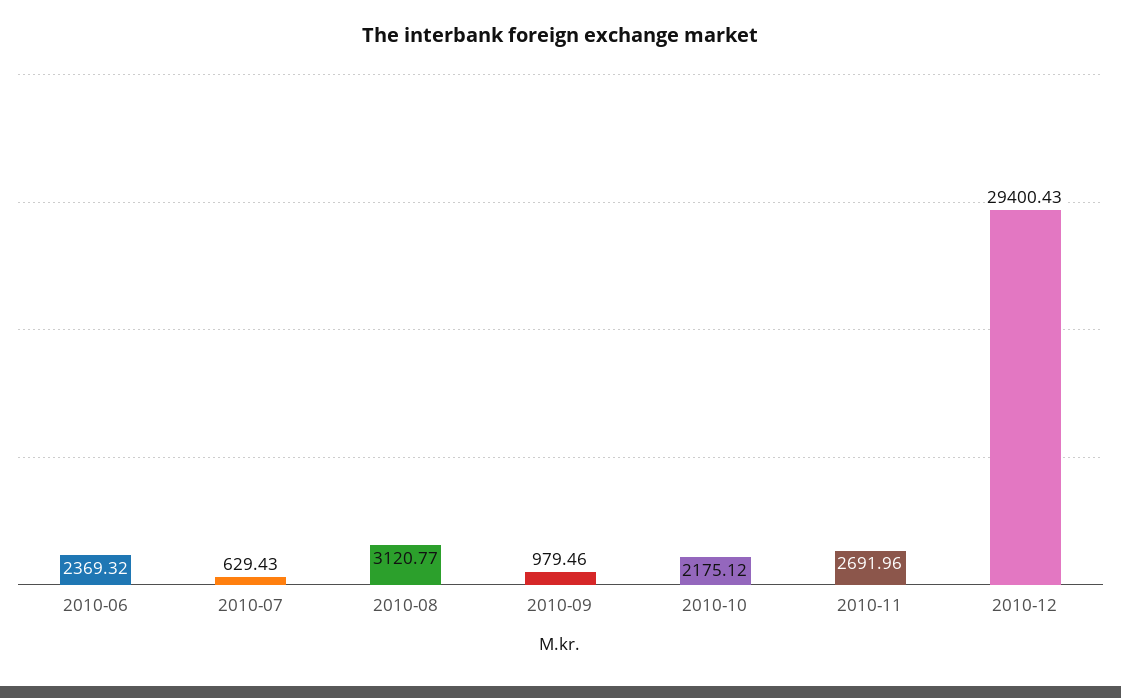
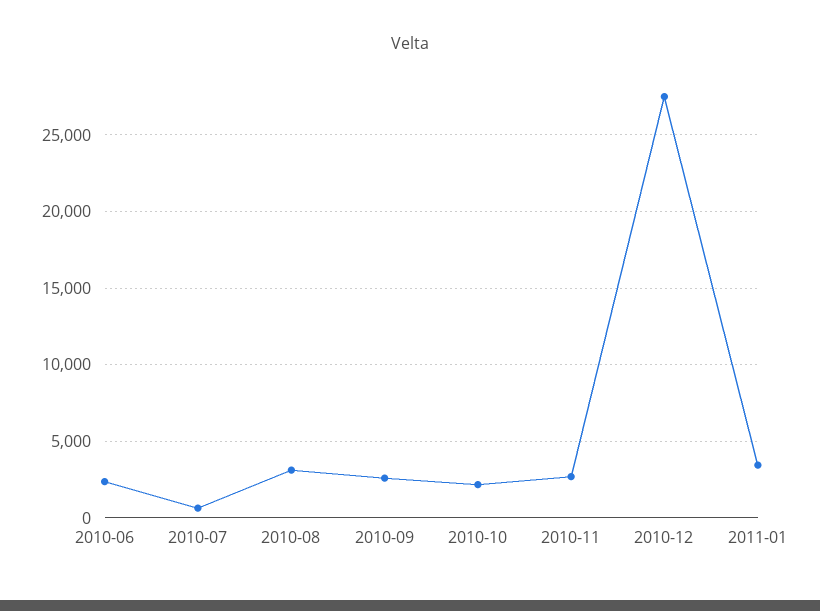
2010-09: 979.46 -> 2500
2010-12: 29400.43 -> 27500
2011-01: none -> 3500

